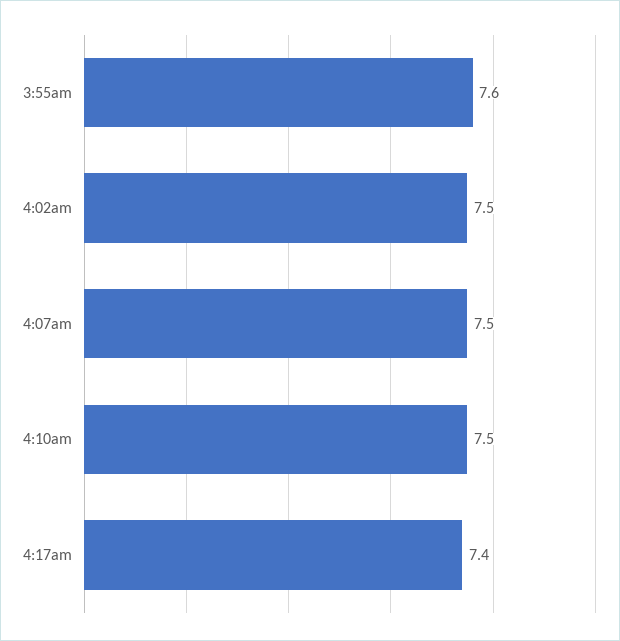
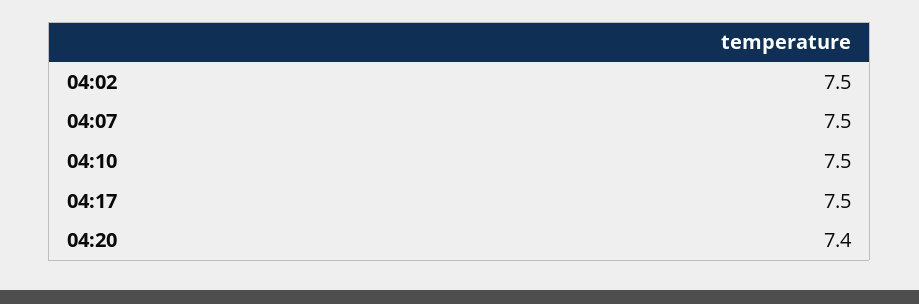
3:55am: 7.6 -> none
4:17am: 7.4 -> 7.5
04:20: none -> 7.4

